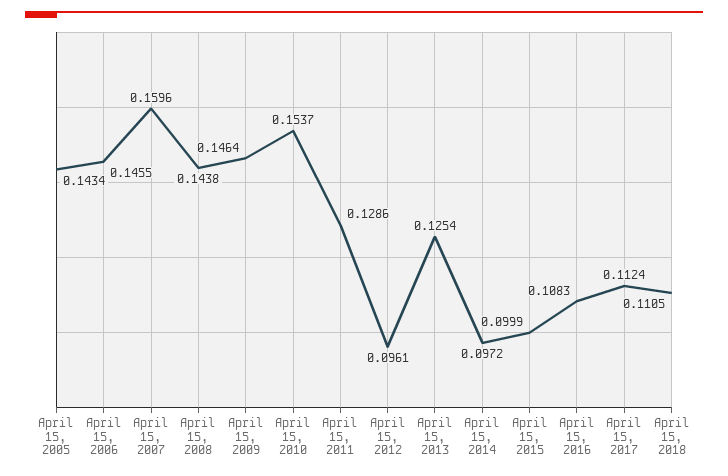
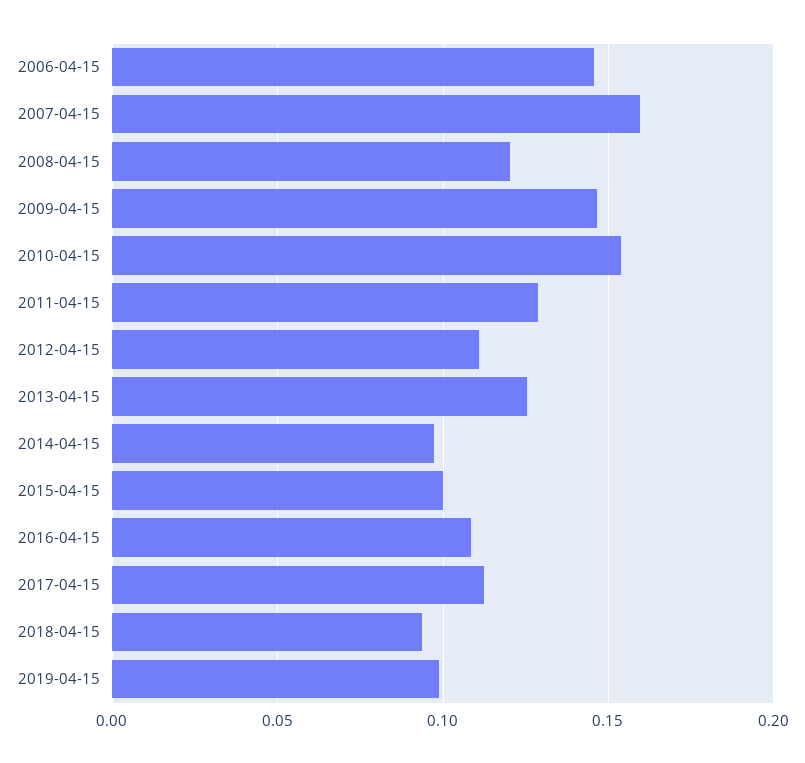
April 15, 2005: 0.1434 -> none
April 15, 2008: 0.1438 -> 0.12
April 15, 2012: 0.0961 -> 0.11
April 15, 2018: 0.1105 -> 0.095
2019-04-15: none -> 0.1

